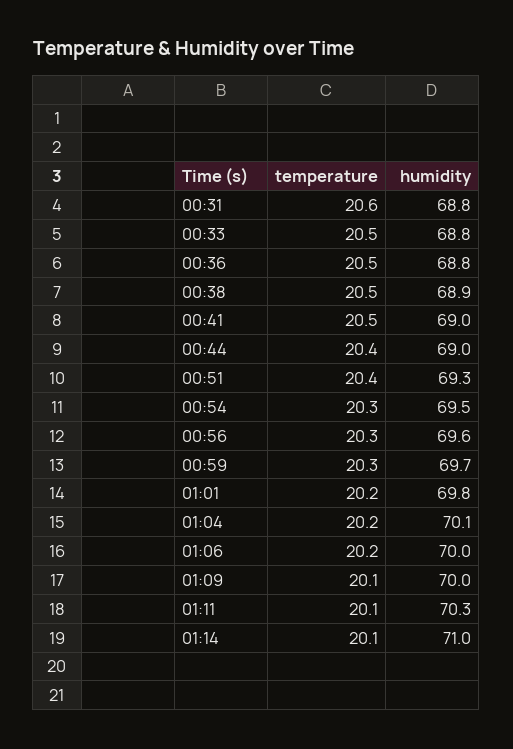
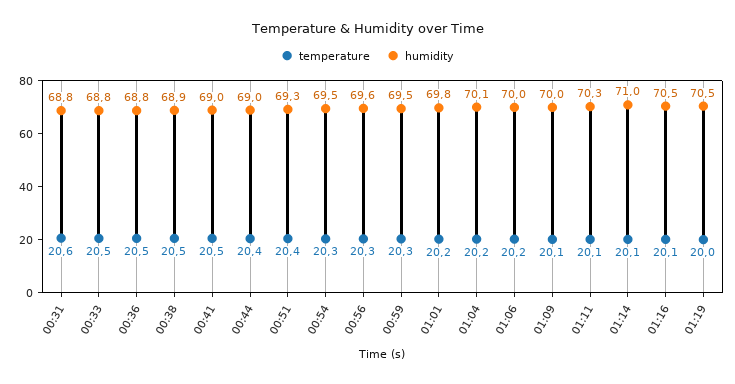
humidity, 00:59: 69.7 -> 69.5
temperature, 01:16: none -> 20.1
humidity, 01:16: none -> 70.5
temperature, 01:19: none -> 20
humidity, 01:19: none -> 70.5

